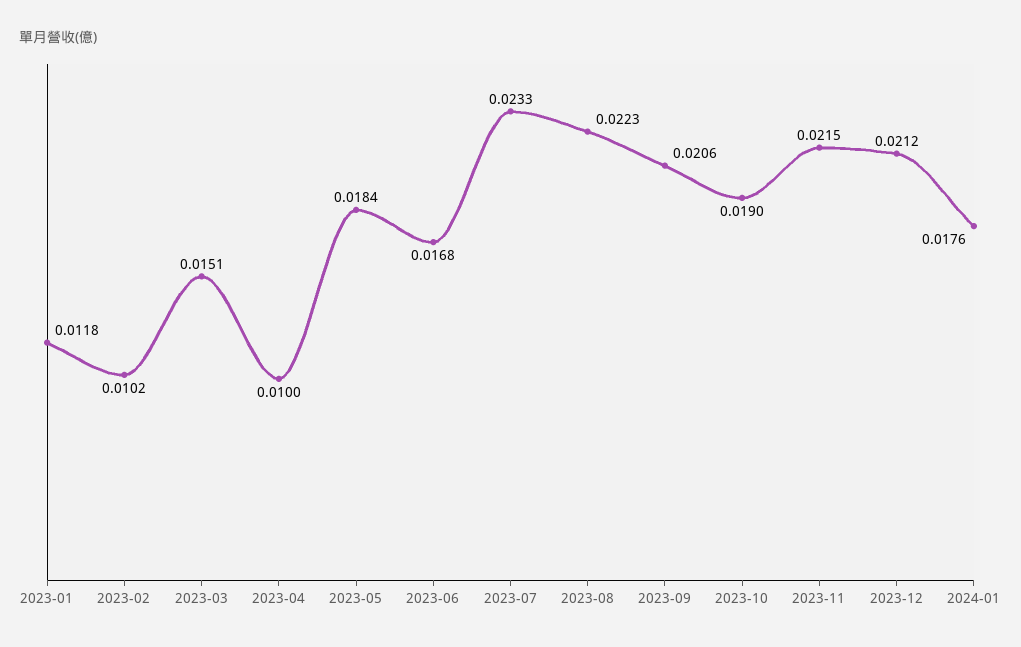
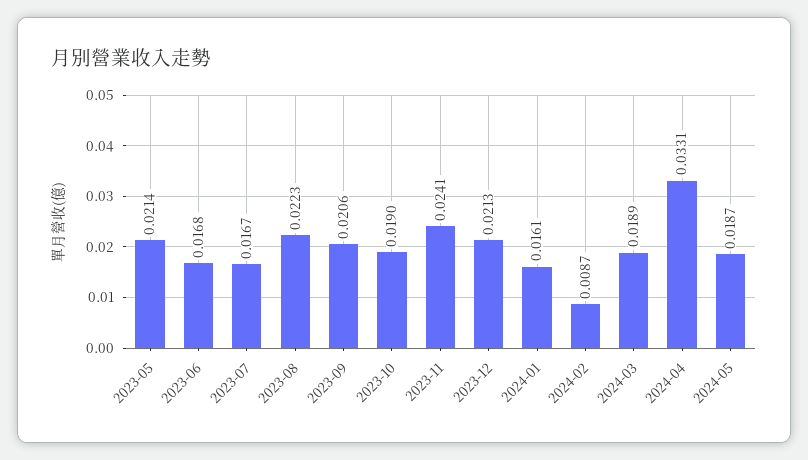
2023-01: 0.0118 -> none
2023-02: 0.0102 -> none
2023-03: 0.0151 -> none
2023-04: 0.01 -> none
2023-05: 0.0184 -> 0.0214
2023-07: 0.0233 -> 0.0167
2023-11: 0.0215 -> 0.0241
2023-12: 0.0212 -> 0.0213
2024-01: 0.0176 -> 0.0161
2024-02: none -> 0.0087
2024-03: none -> 0.0189
2024-04: none -> 0.0331
2024-05: none -> 0.0187

